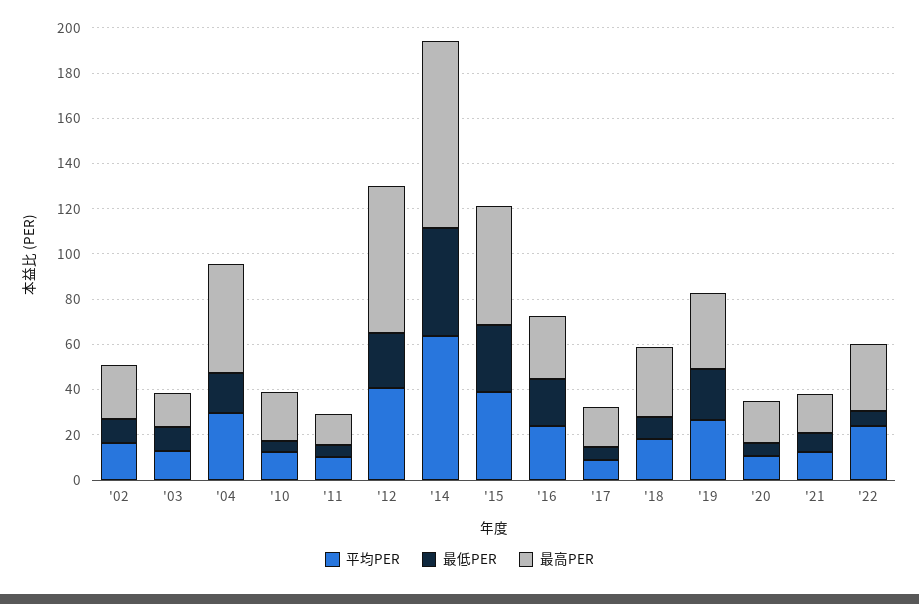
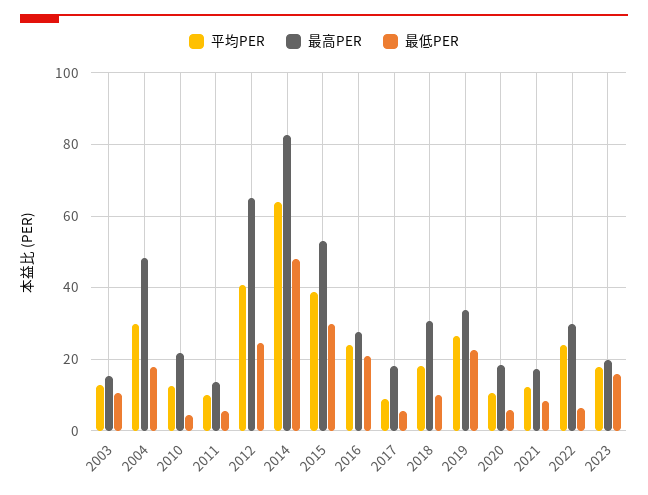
平均PER, '02: 15 -> none
最低PER, '02: 10 -> none
最高PER, '02: 25 -> none
平均PER, 2023: none -> 18
最高PER, 2023: none -> 20
最低PER, 2023: none -> 16

